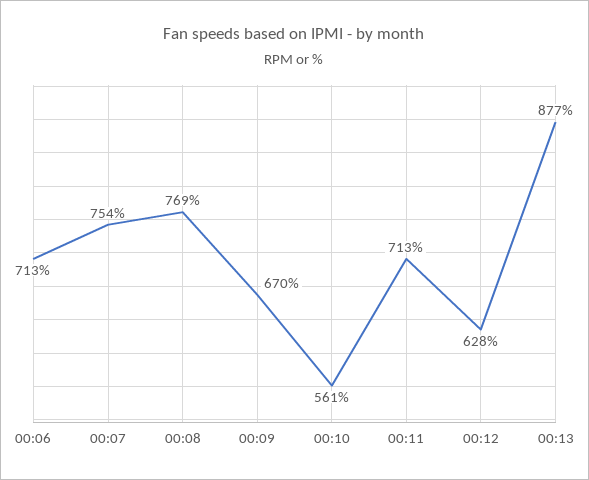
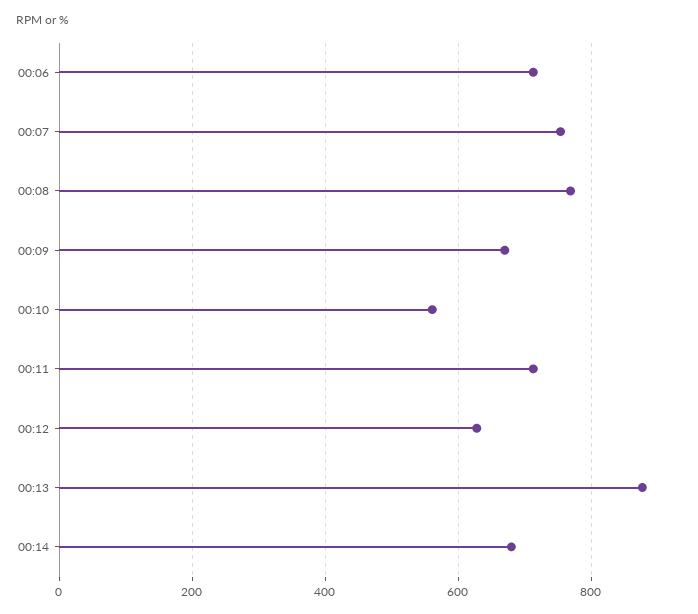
00:14: none -> 680

